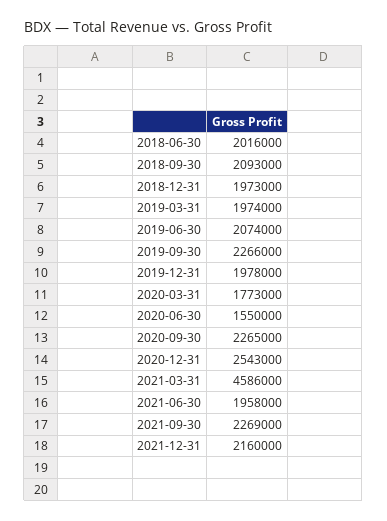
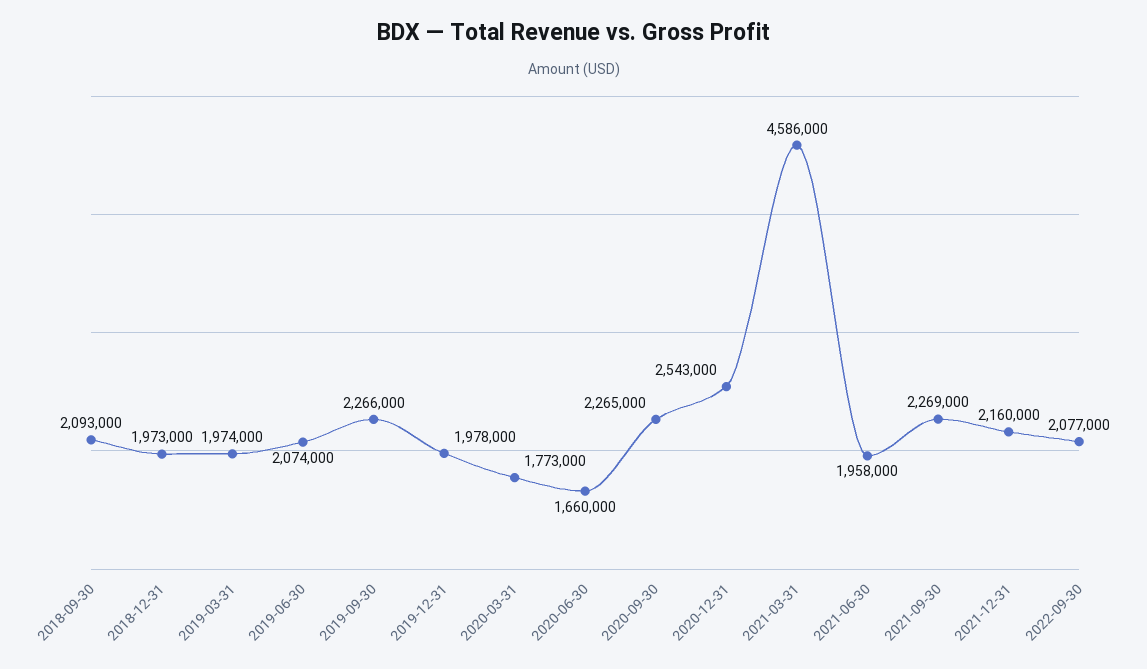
2018-06-30: 2016000 -> none
2020-06-30: 1550000 -> 1660000
2022-09-30: none -> 2077000

